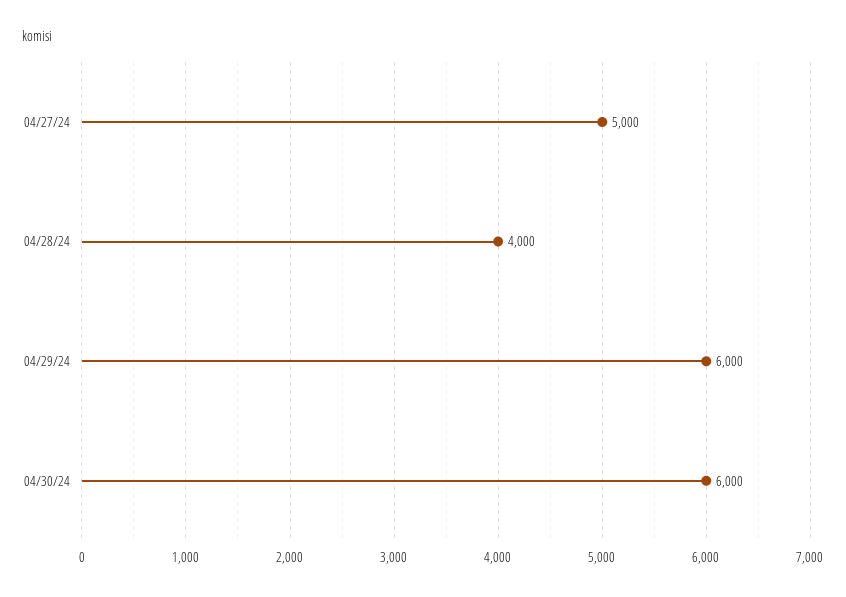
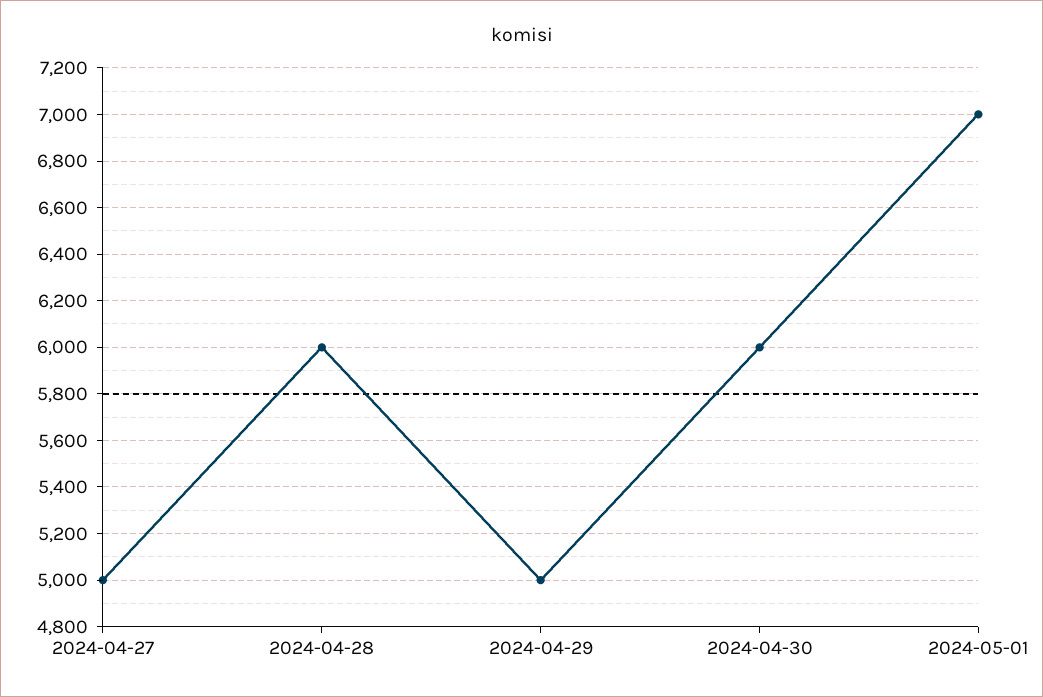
04/28/24: 4000 -> 6000
04/29/24: 6000 -> 5000
2024-05-01: none -> 7000

